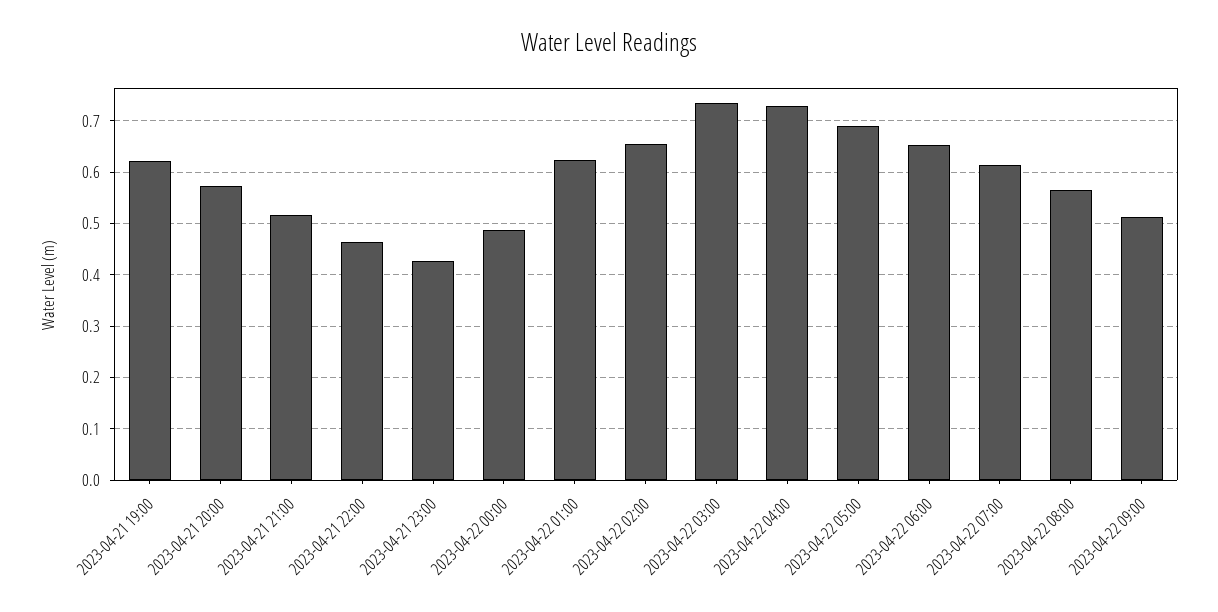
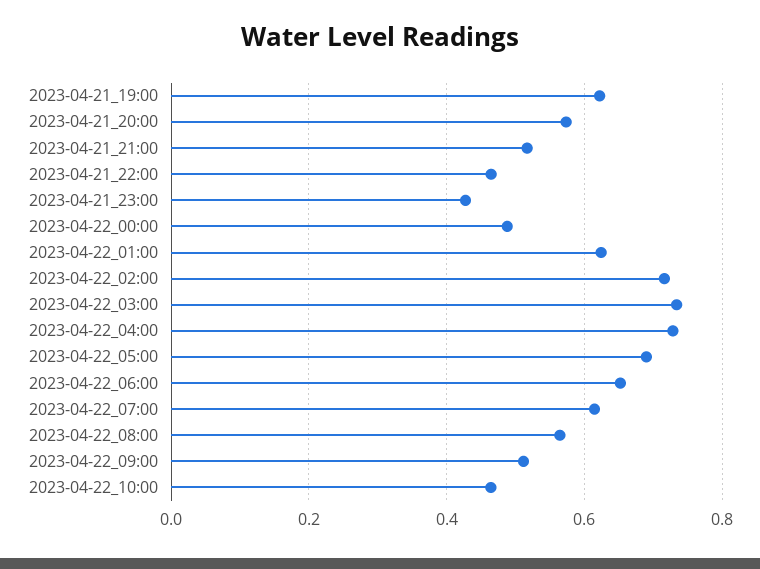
2023-04-22 02:00: 0.66 -> 0.72
2023-04-22_10:00: none -> 0.46

